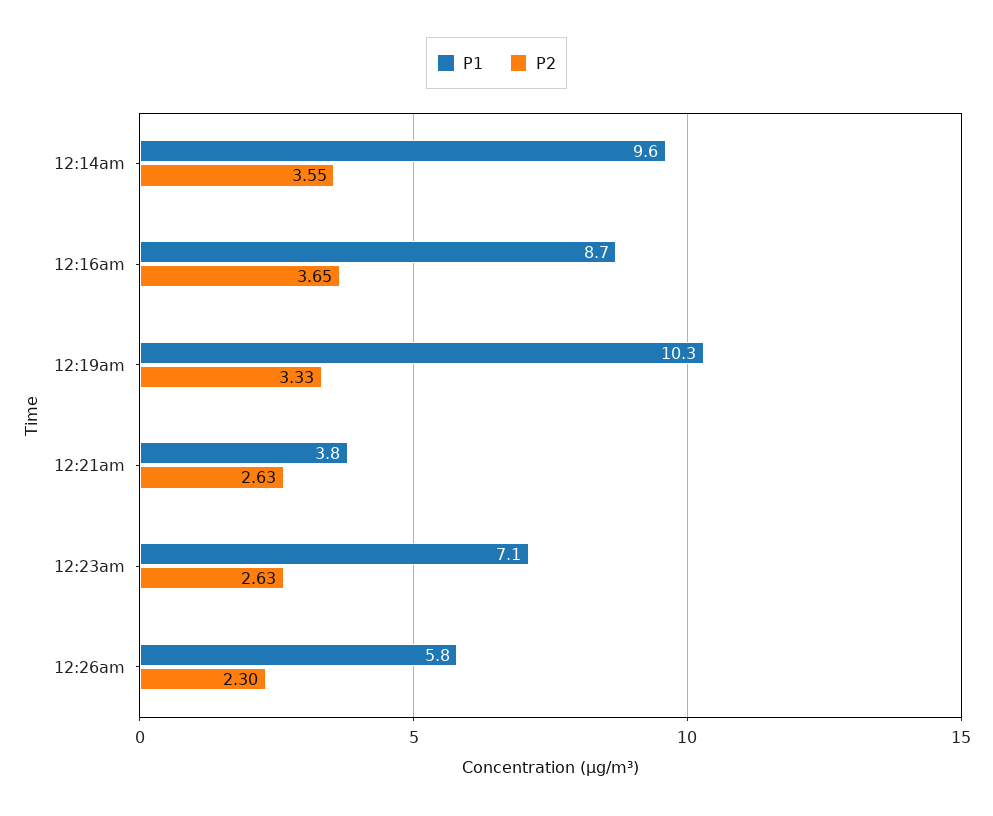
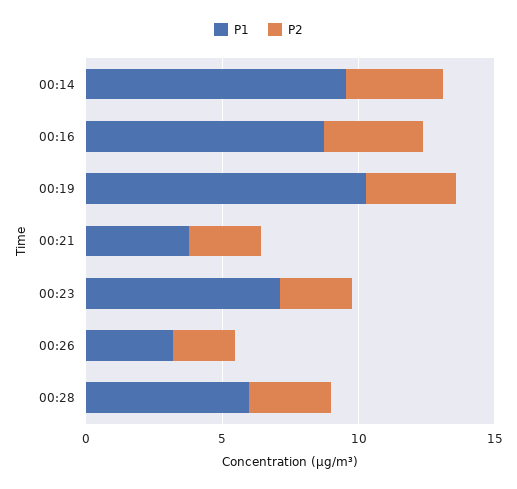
P1, 12:26am: 5.8 -> 3
P1, 00:28: none -> 6
P2, 00:28: none -> 3

